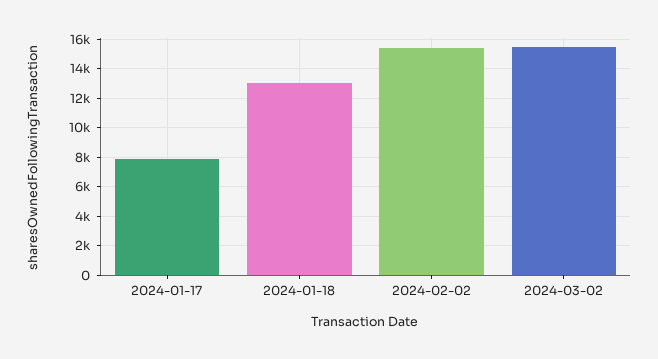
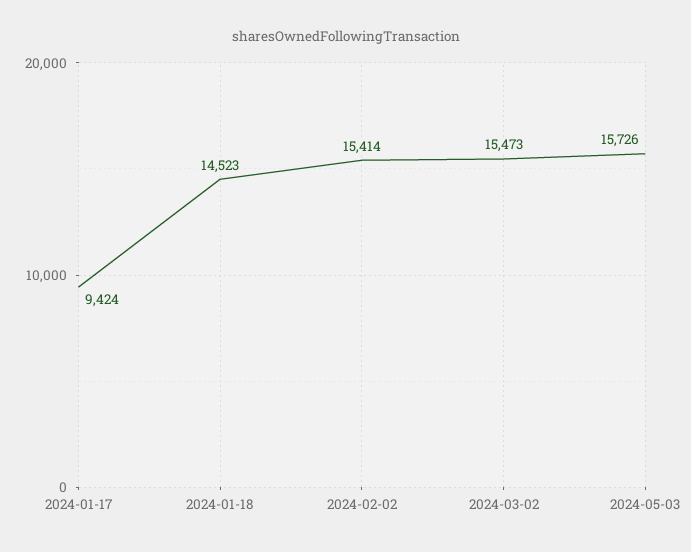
2024-01-17: 8000 -> 9424
2024-01-18: 13000 -> 14523
2024-05-03: none -> 15726

